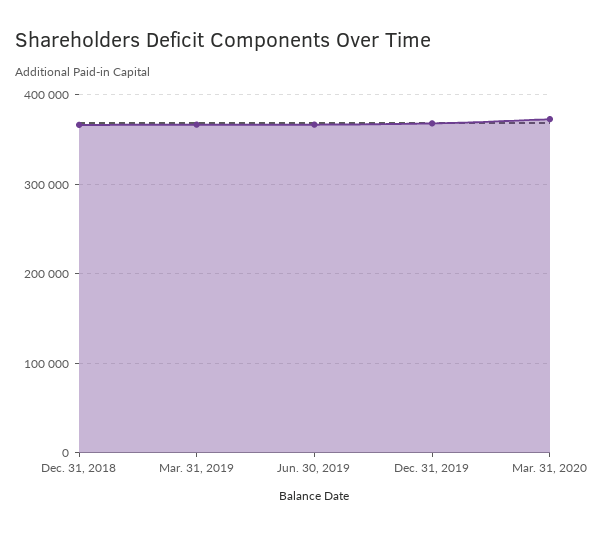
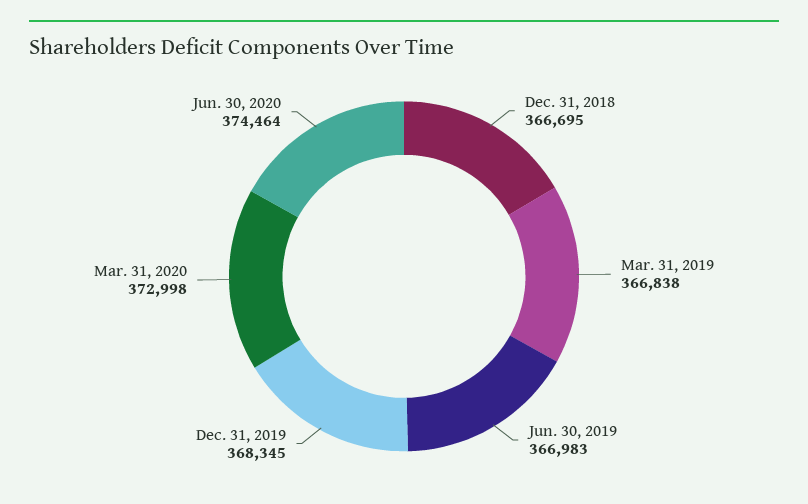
Jun. 30, 2020: none -> 374464

